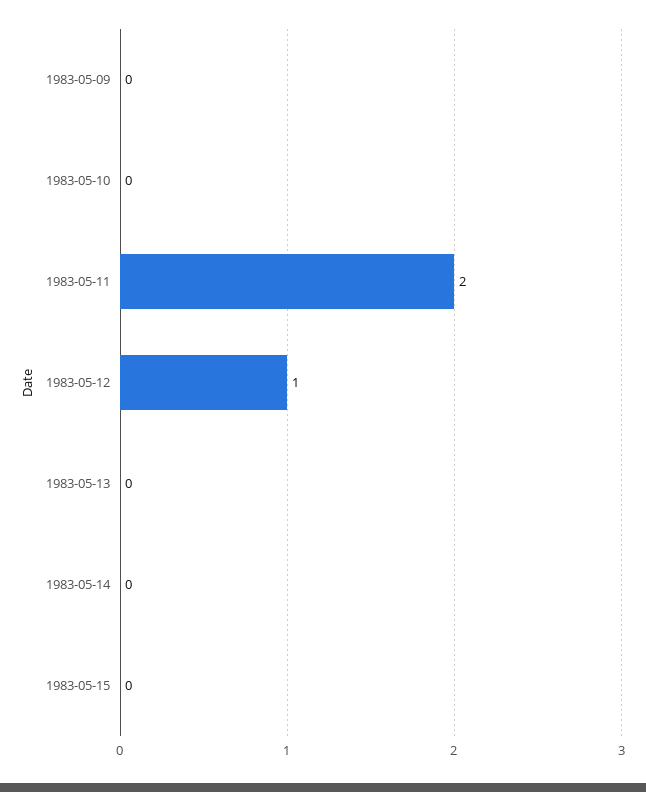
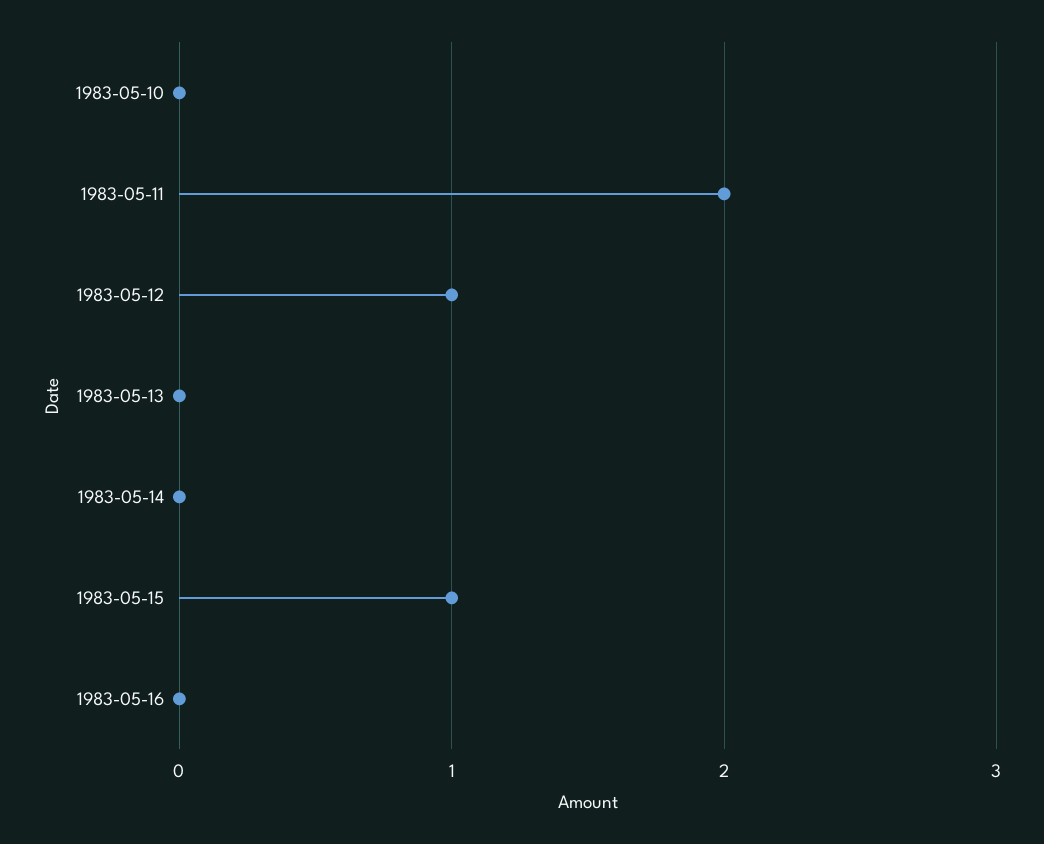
1983-05-09: 0 -> none
1983-05-15: 0 -> 1
1983-05-16: none -> 0

